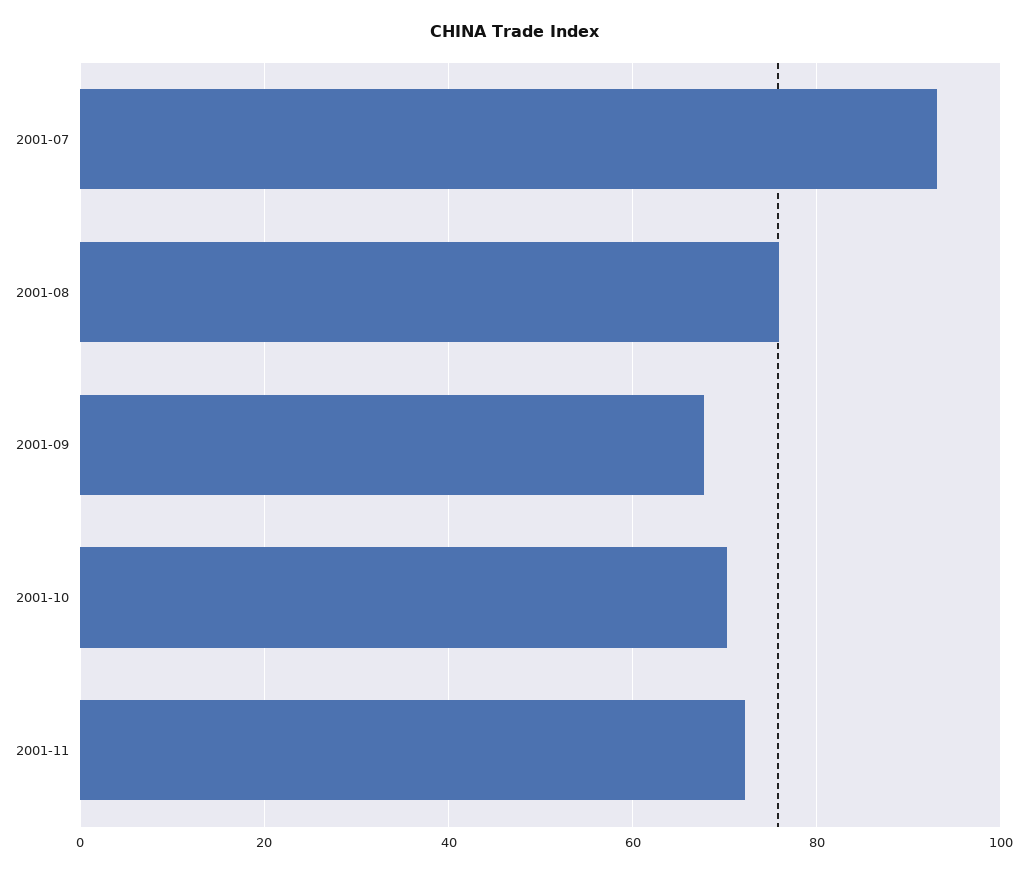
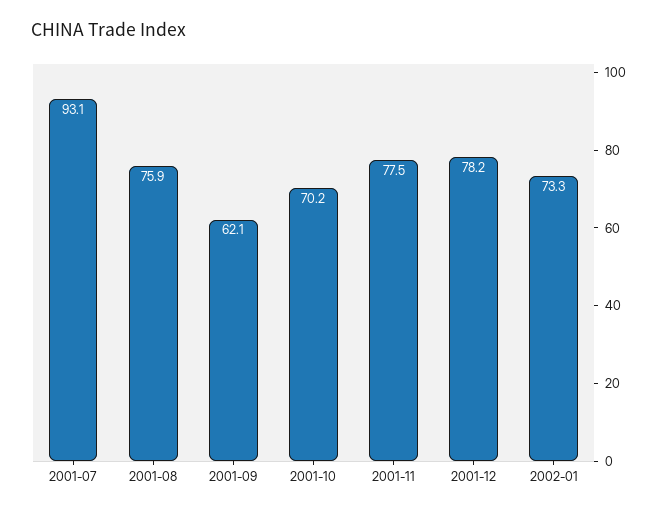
2001-09: 68 -> 62.1
2001-11: 72 -> 77.5
2001-12: none -> 78.2
2002-01: none -> 73.3

